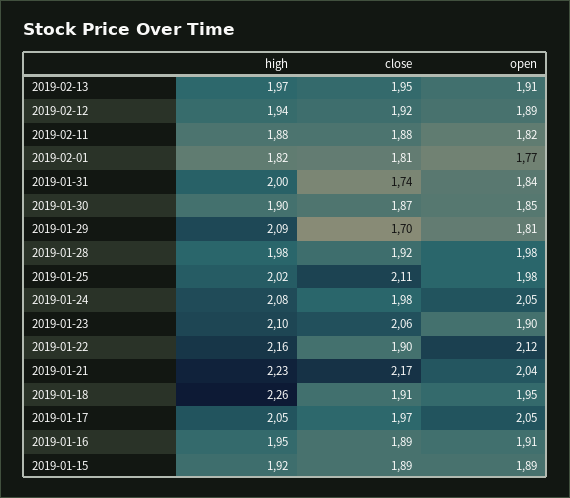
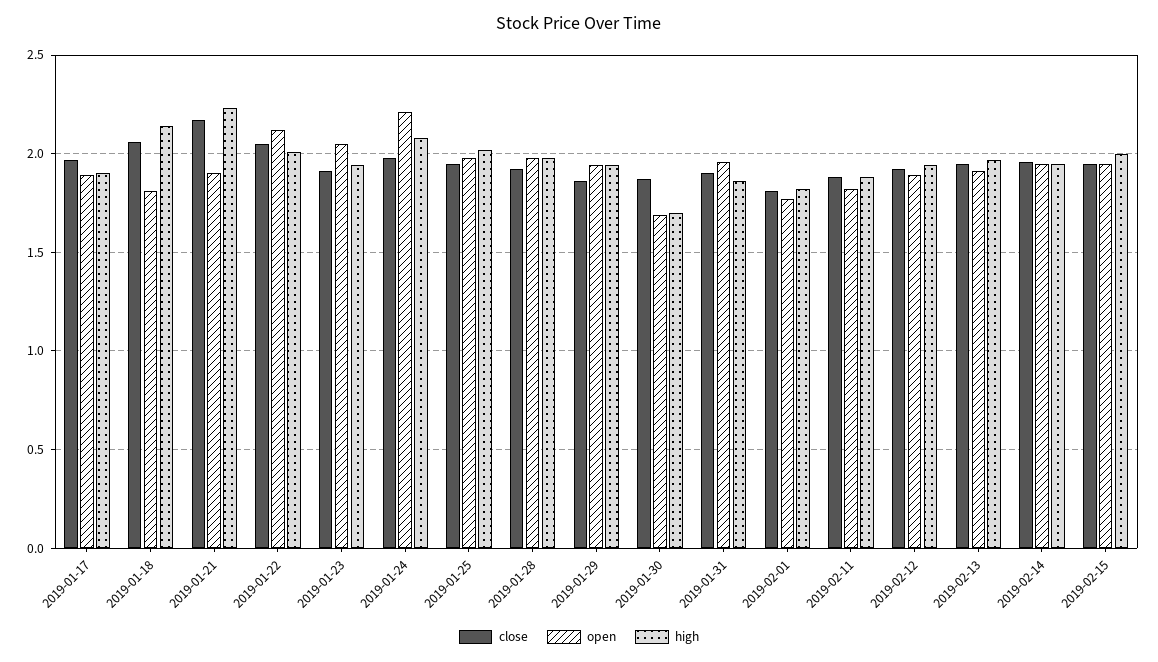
high, 2019-01-31: 2 -> 1.85
close, 2019-01-31: 1.74 -> 1.9
open, 2019-01-31: 1.84 -> 1.95
high, 2019-01-30: 1.9 -> 1.7
open, 2019-01-30: 1.85 -> 1.7
high, 2019-01-29: 2.09 -> 1.95
close, 2019-01-29: 1.7 -> 1.85
open, 2019-01-29: 1.81 -> 1.95
close, 2019-01-25: 2.11 -> 1.95
open, 2019-01-24: 2.05 -> 2.2
high, 2019-01-23: 2.1 -> 1.95
close, 2019-01-23: 2.06 -> 1.9
open, 2019-01-23: 1.9 -> 2.05
high, 2019-01-22: 2.16 -> 2
close, 2019-01-22: 1.9 -> 2.05
open, 2019-01-21: 2.04 -> 1.9
high, 2019-01-18: 2.26 -> 2.15
close, 2019-01-18: 1.91 -> 2.05
open, 2019-01-18: 1.95 -> 1.8
high, 2019-01-17: 2.05 -> 1.9
open, 2019-01-17: 2.05 -> 1.9
high, 2019-01-16: 1.95 -> none
close, 2019-01-16: 1.89 -> none
open, 2019-01-16: 1.91 -> none
high, 2019-01-15: 1.92 -> none
close, 2019-01-15: 1.89 -> none
open, 2019-01-15: 1.89 -> none
close, 2019-02-14: none -> 1.95
open, 2019-02-14: none -> 1.95
high, 2019-02-14: none -> 1.95
close, 2019-02-15: none -> 1.95
open, 2019-02-15: none -> 1.95
high, 2019-02-15: none -> 2

